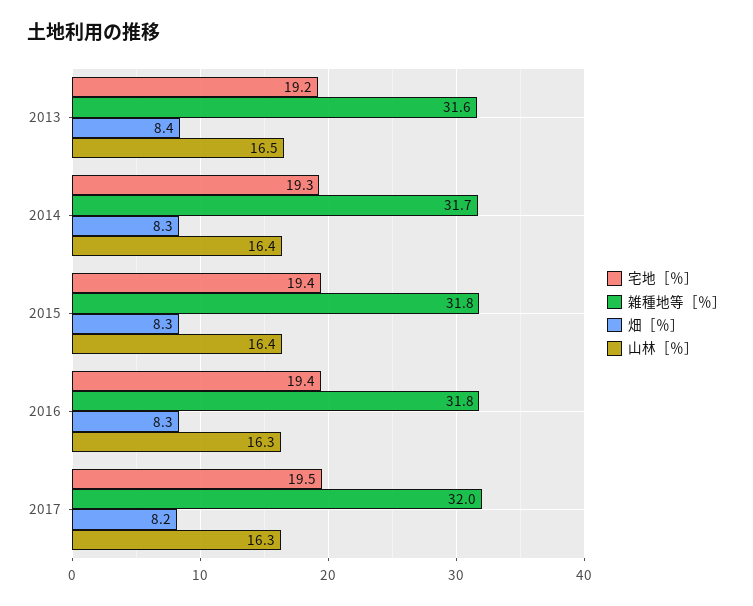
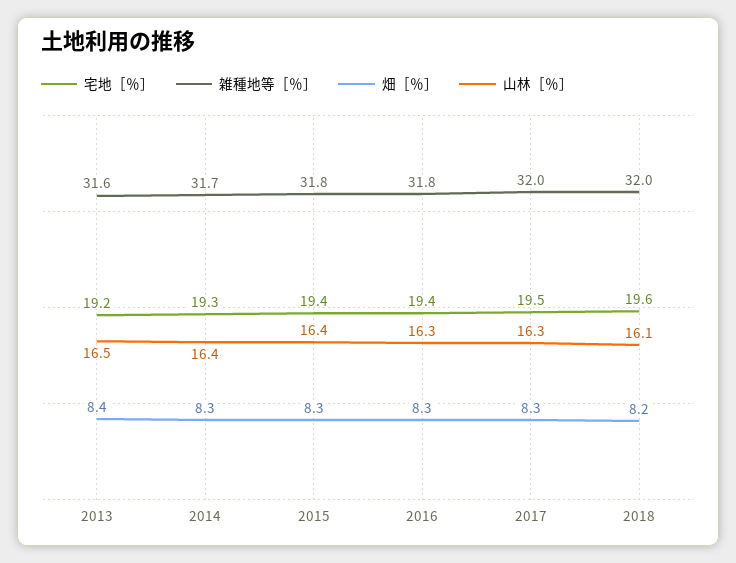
畑［％］, 2017: 8.2 -> 8.3
宅地［％］, 2018: none -> 19.6
雑種地等［％］, 2018: none -> 32
畑［％］, 2018: none -> 8.2
山林［％］, 2018: none -> 16.1

